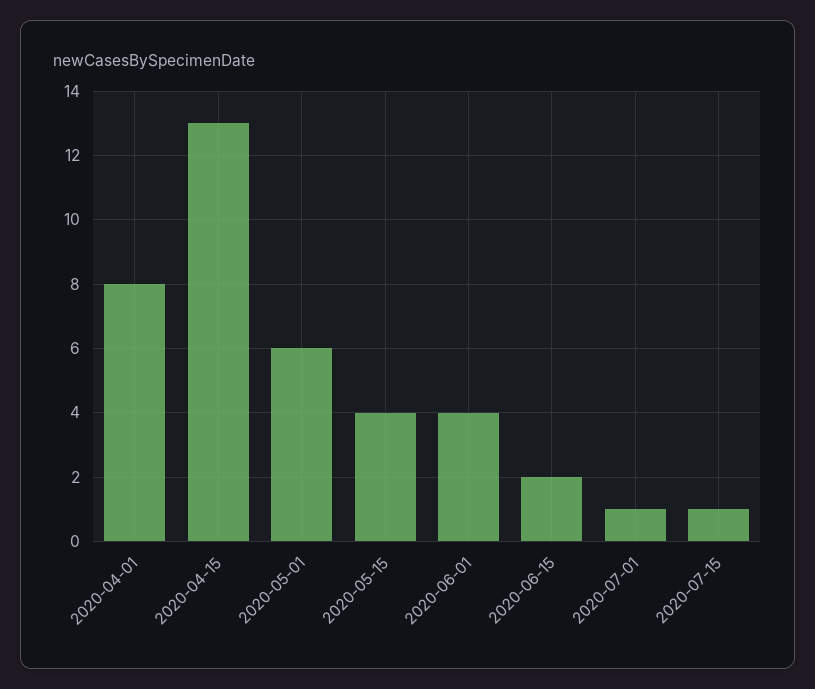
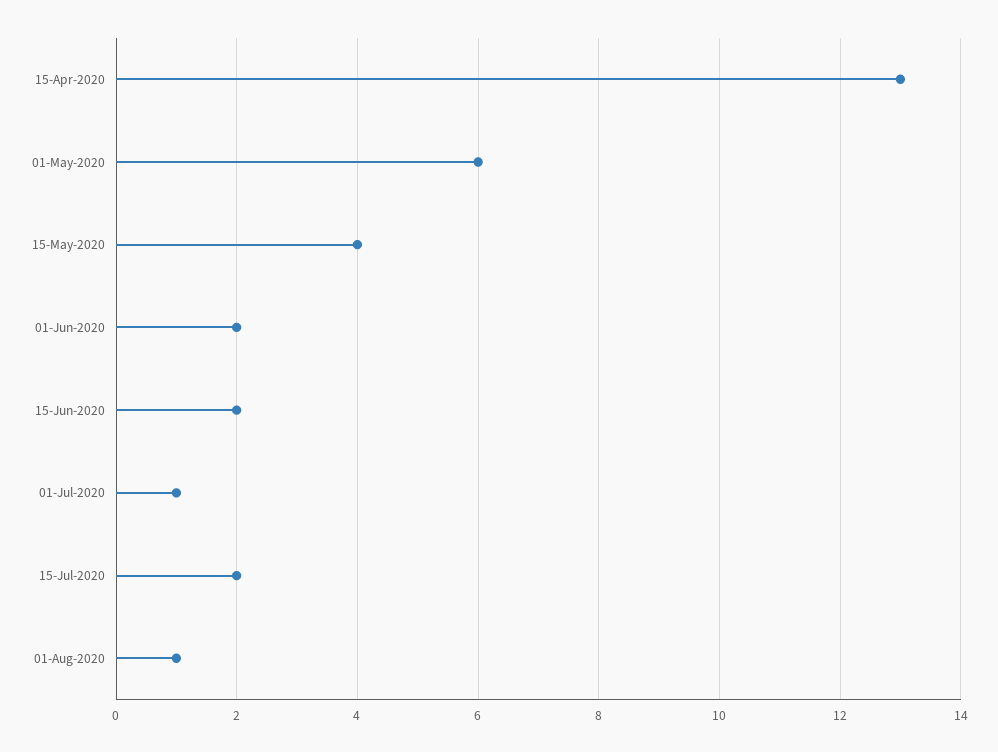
2020-04-01: 8 -> none
2020-06-01: 4 -> 2
2020-07-15: 1 -> 2
01-Aug-2020: none -> 1

